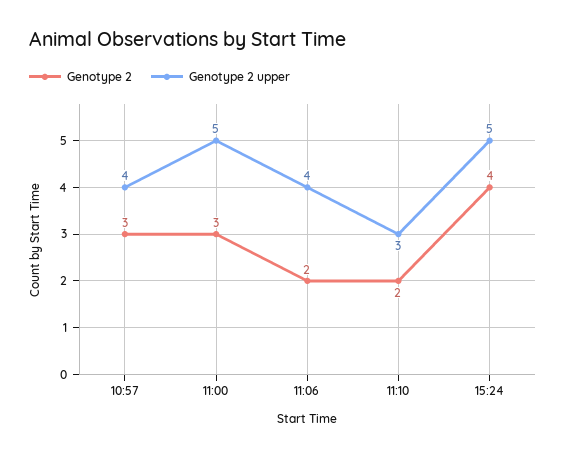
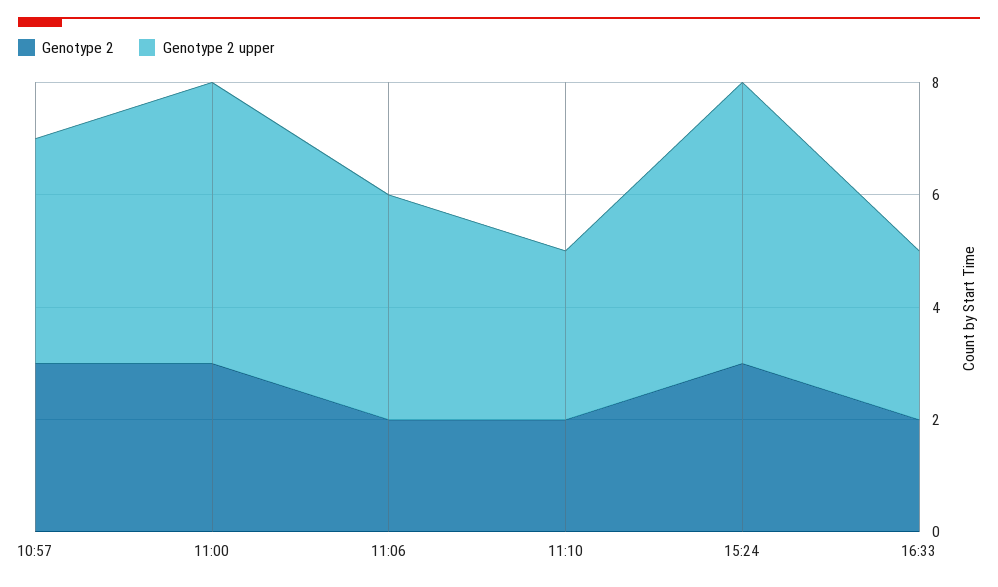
Genotype 2, 15:24: 4 -> 3
Genotype 2, 16:33: none -> 2
Genotype 2 upper, 16:33: none -> 3

